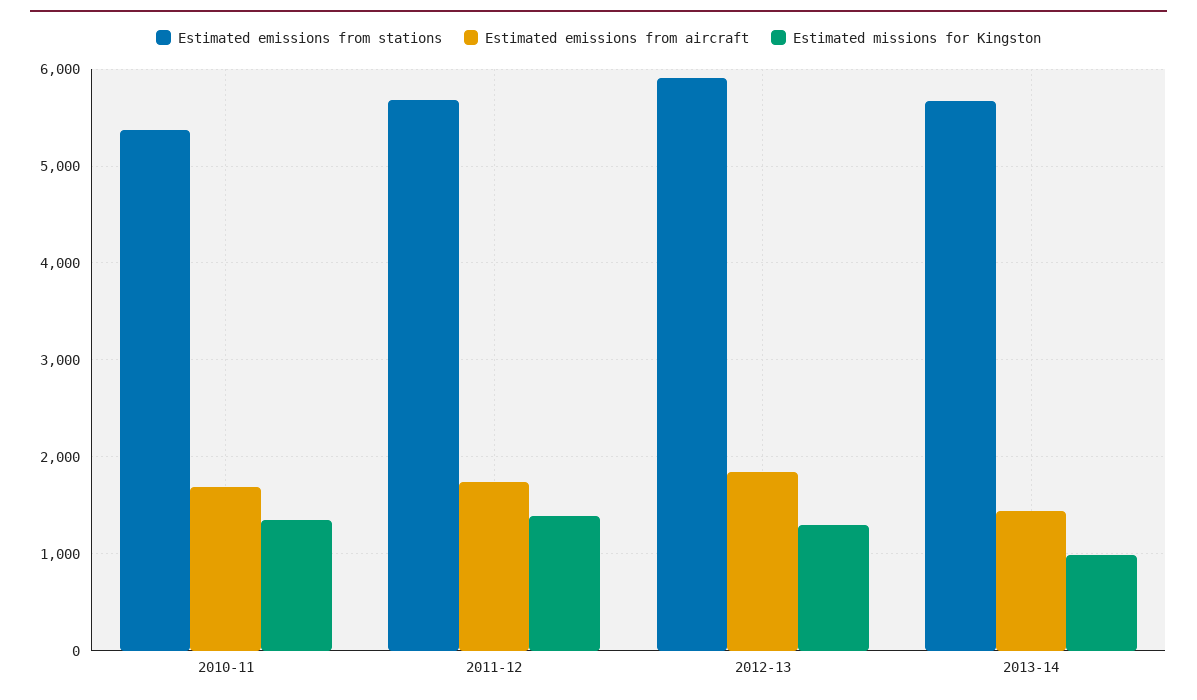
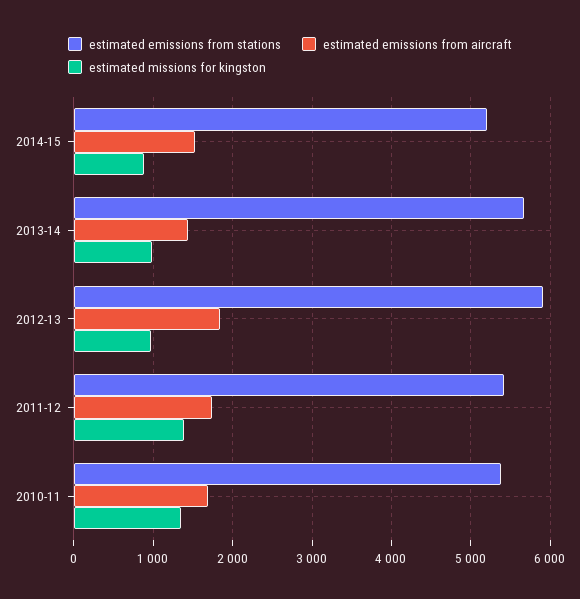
Estimated emissions from stations, 2011-12: 5700 -> 5400
Estimated missions for Kingston, 2012-13: 1300 -> 1000
Estimated emissions from stations, 2014-15: none -> 5200
Estimated emissions from aircraft, 2014-15: none -> 1500
Estimated missions for Kingston, 2014-15: none -> 900

